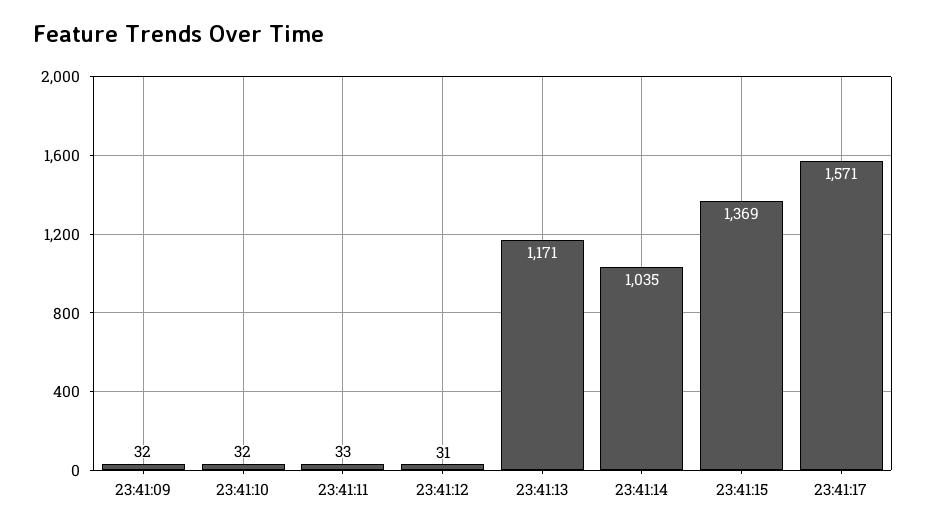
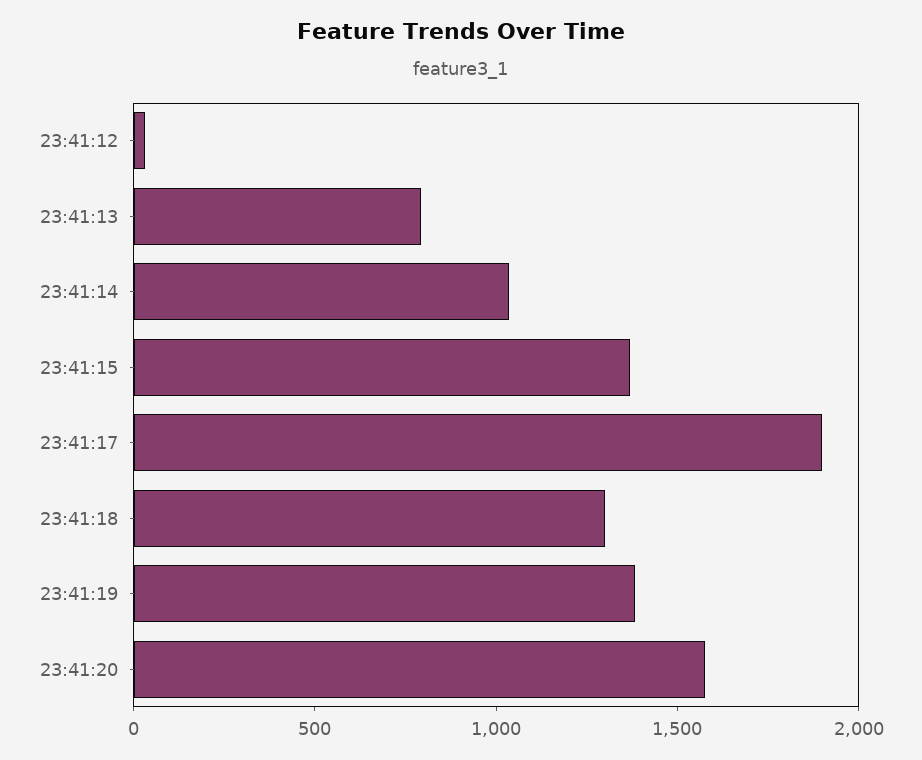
23:41:09: 32 -> none
23:41:10: 32 -> none
23:41:11: 33 -> none
23:41:13: 1171 -> 800
23:41:17: 1571 -> 1900
23:41:18: none -> 1300
23:41:19: none -> 1400
23:41:20: none -> 1600

